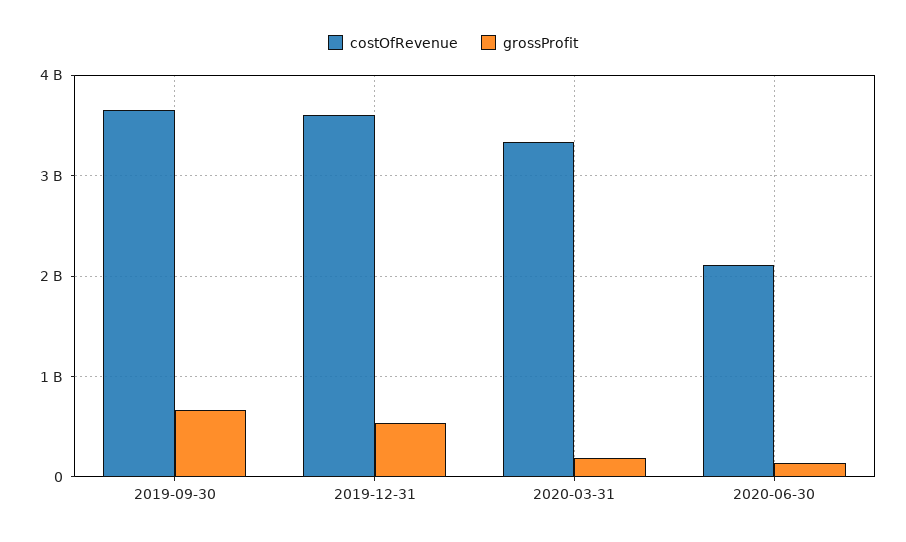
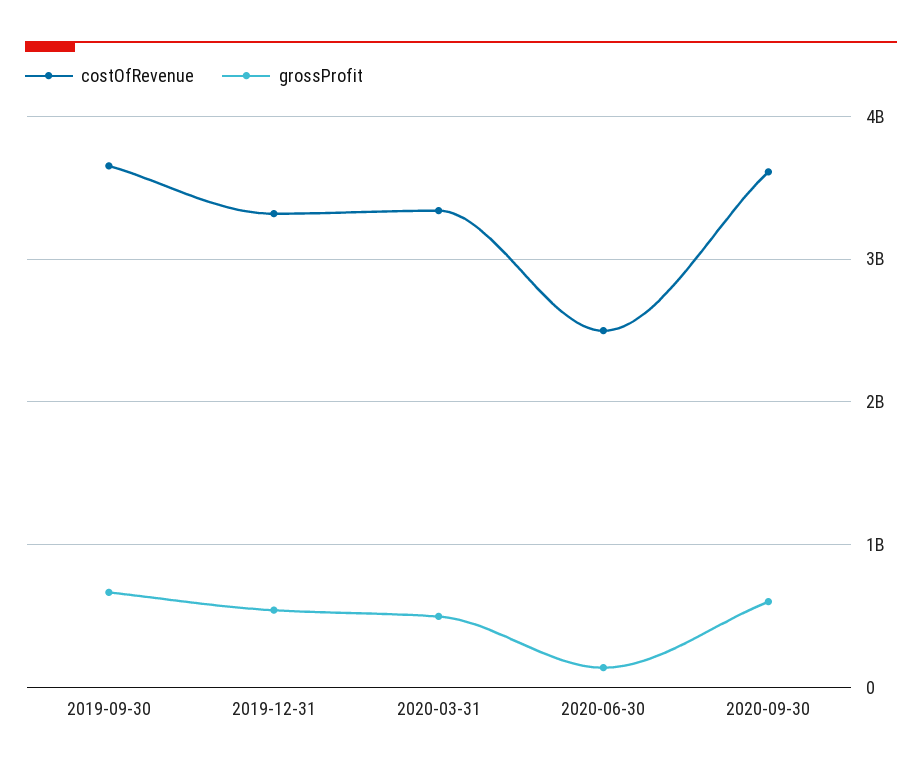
costOfRevenue, 2019-12-31: 3600000000 -> 3300000000
grossProfit, 2020-03-31: 200000000 -> 500000000
costOfRevenue, 2020-06-30: 2100000000 -> 2500000000
costOfRevenue, 2020-09-30: none -> 3600000000
grossProfit, 2020-09-30: none -> 600000000

